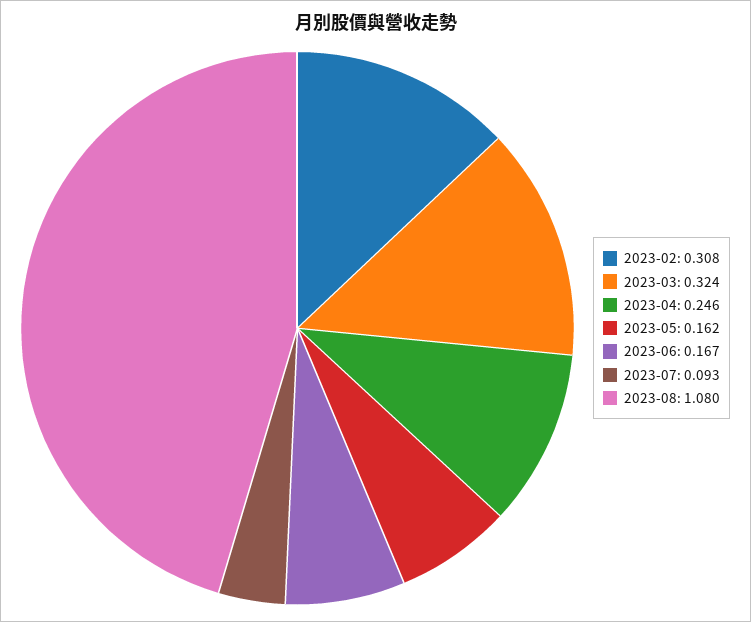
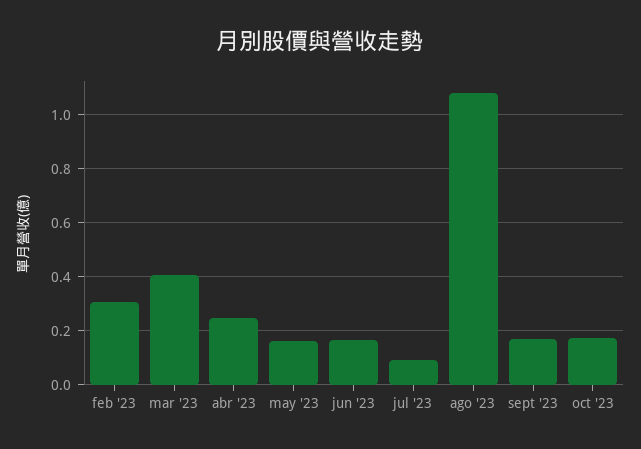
2023-03: 0.324 -> 0.4
sept '23: none -> 0.175
oct '23: none -> 0.175

